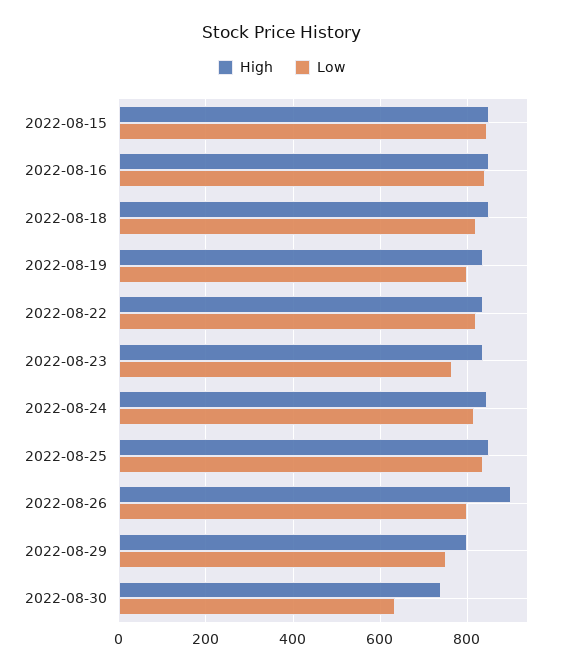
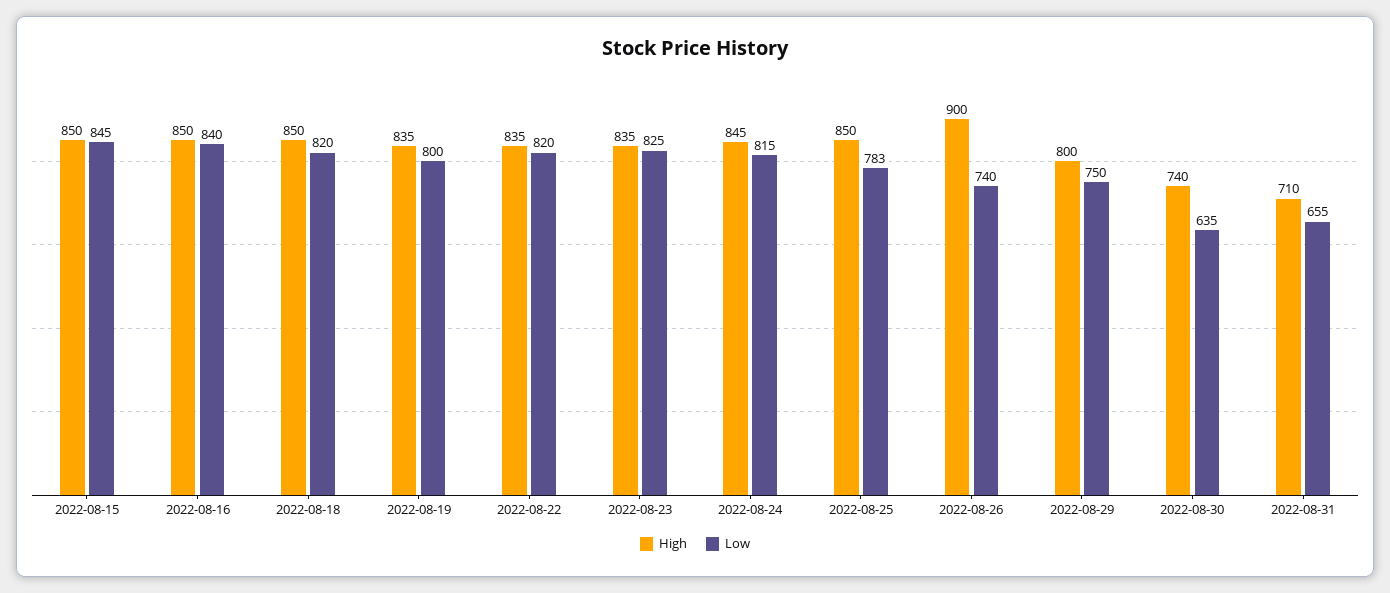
Low, 2022-08-23: 760 -> 825
Low, 2022-08-25: 840 -> 783
Low, 2022-08-26: 800 -> 740
High, 2022-08-31: none -> 710
Low, 2022-08-31: none -> 655

